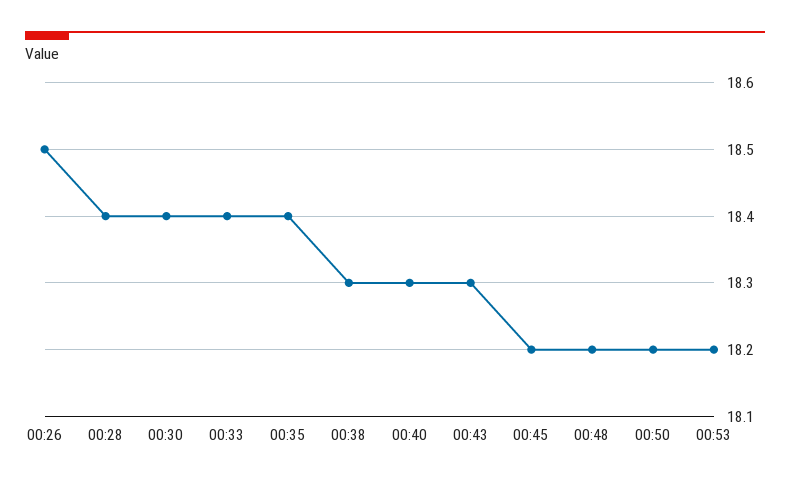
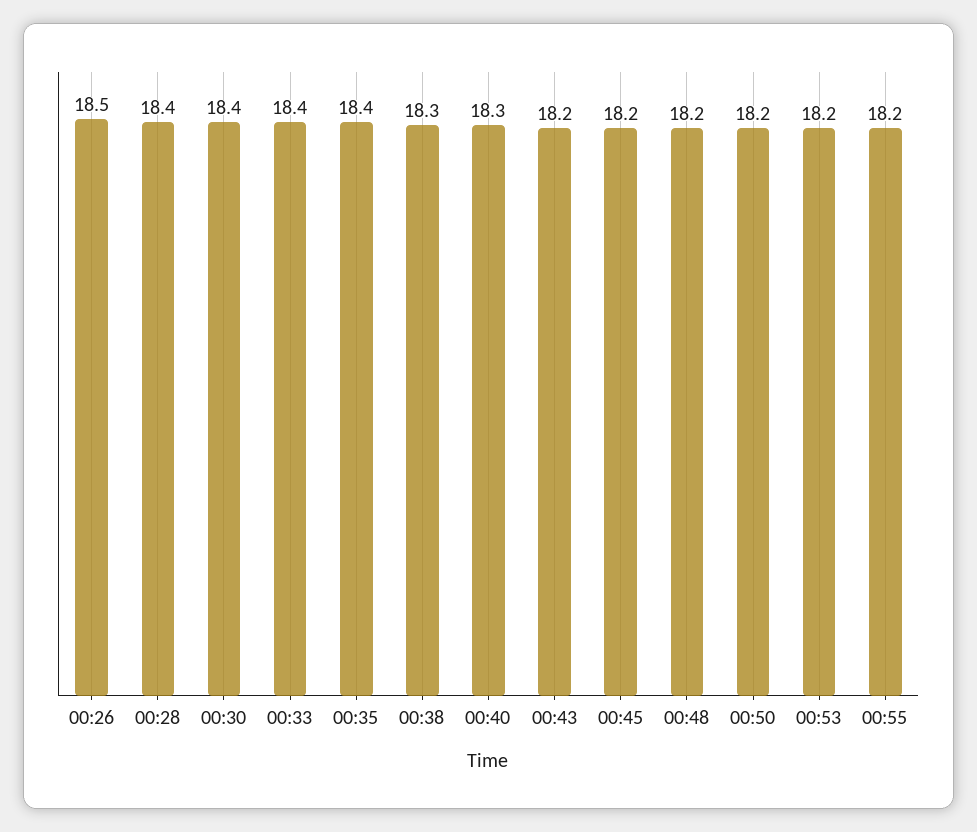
00:43: 18.3 -> 18.2
00:55: none -> 18.2

